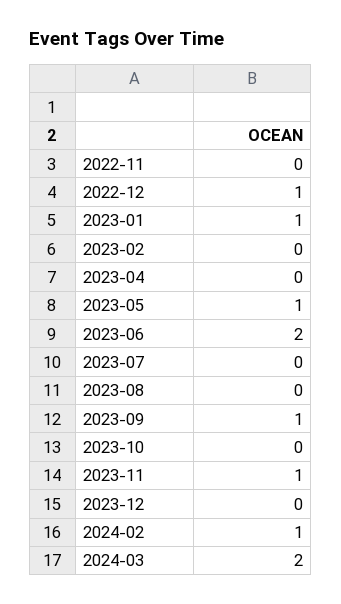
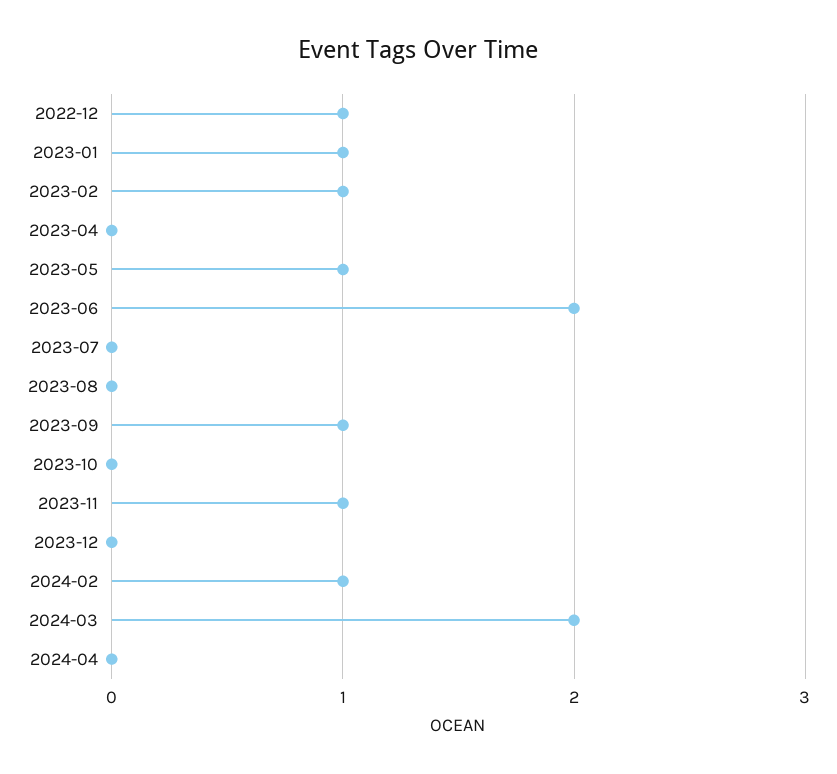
2022-11: 0 -> none
2023-02: 0 -> 1
2024-04: none -> 0

